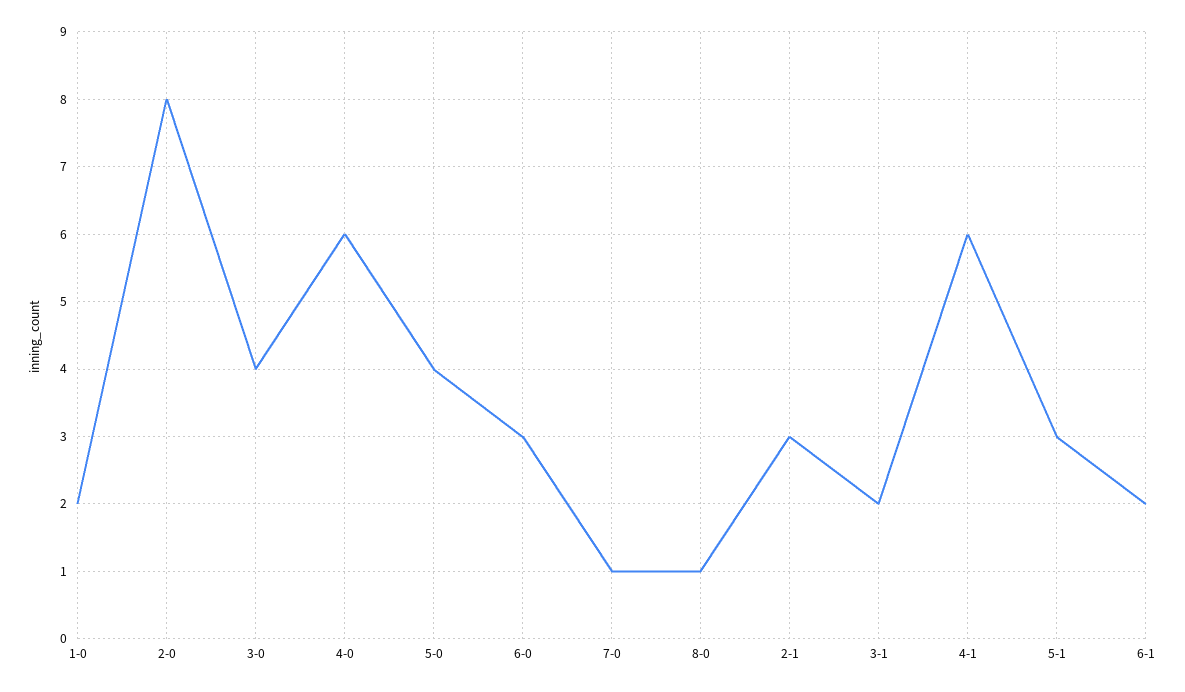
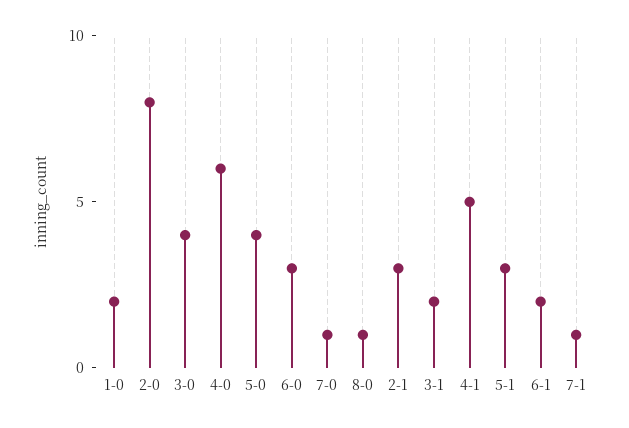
4-1: 6 -> 5
7-1: none -> 1

